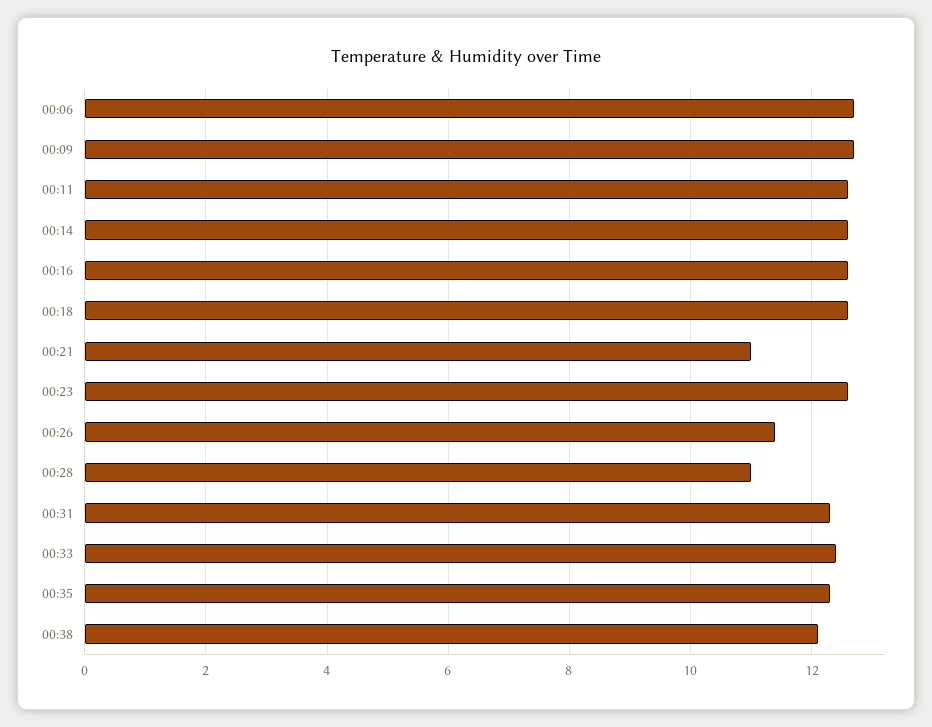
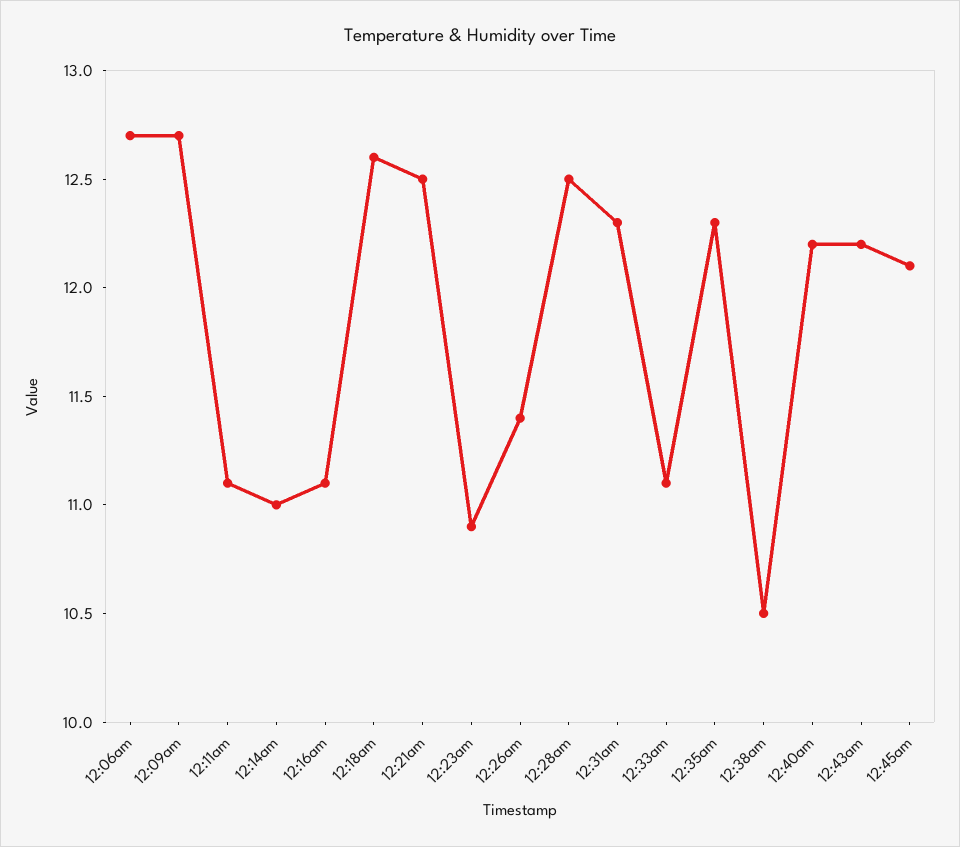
00:11: 12.5 -> 11.1
00:14: 12.5 -> 11
00:16: 12.5 -> 11.1
00:21: 11 -> 12.5
00:23: 12.5 -> 10.9
00:28: 11 -> 12.5
00:33: 12.5 -> 11.1
00:38: 12 -> 10.5
12:40am: none -> 12.2
12:43am: none -> 12.2
12:45am: none -> 12.1

